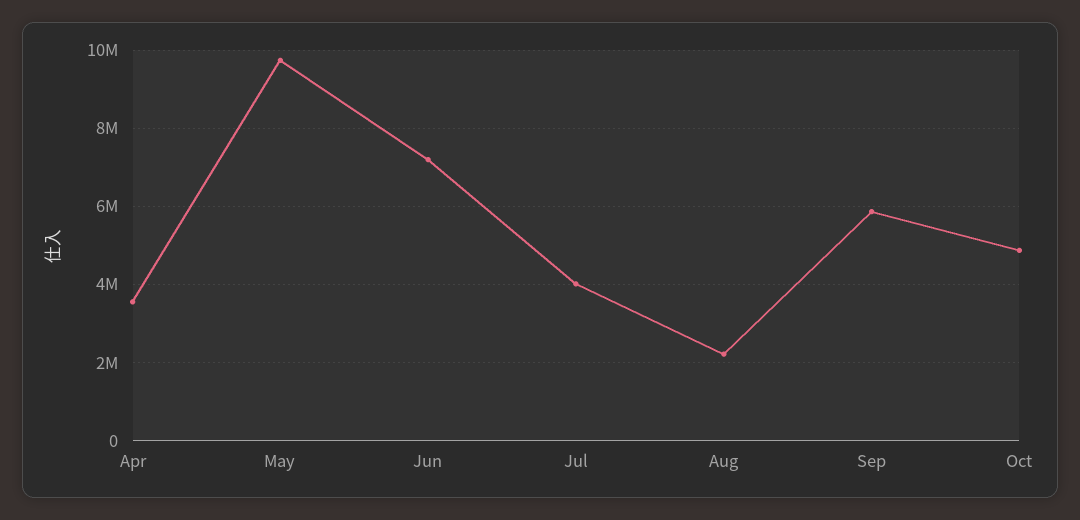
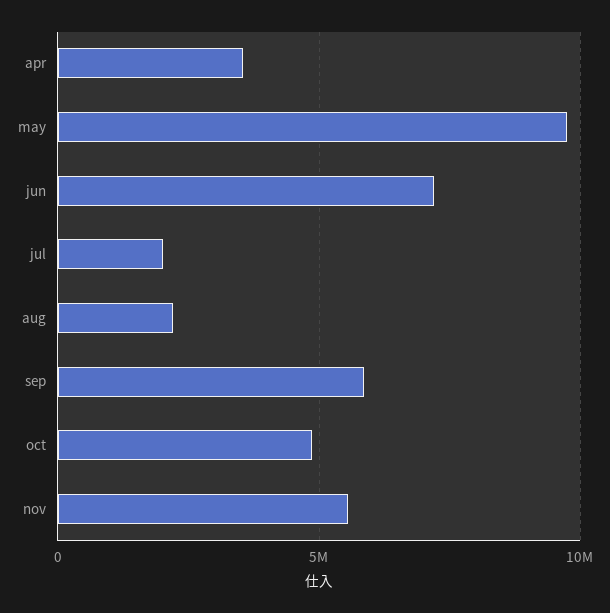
Jul: 4000000 -> 2000000
nov: none -> 5500000

